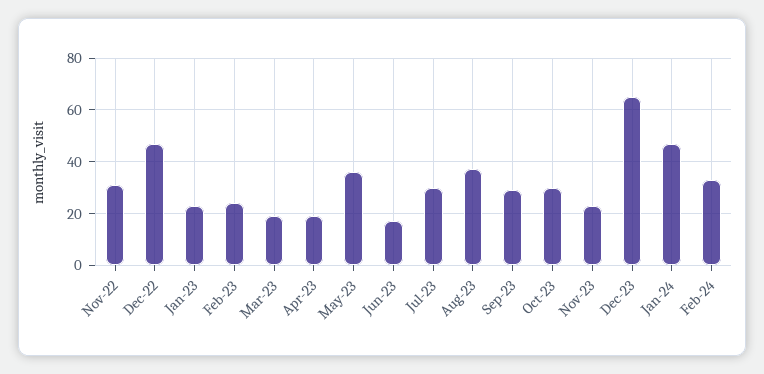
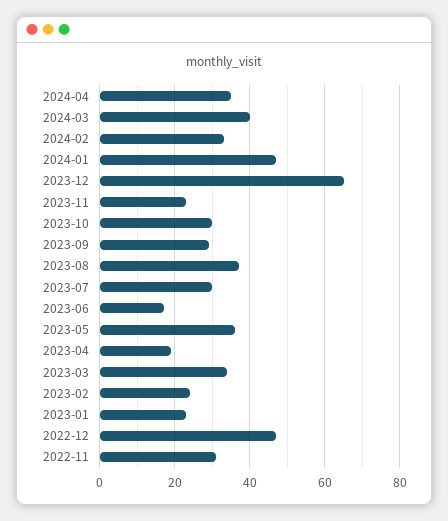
Mar-23: 20 -> 35
2024-04: none -> 35
2024-03: none -> 40

